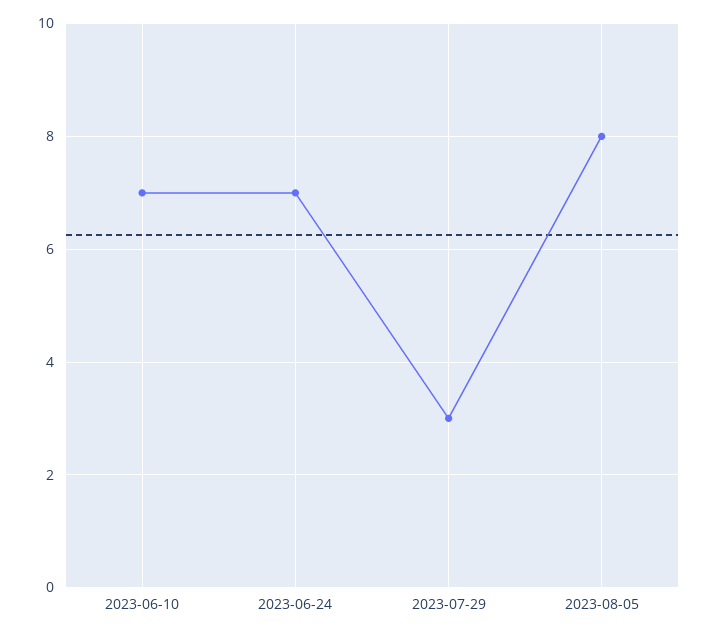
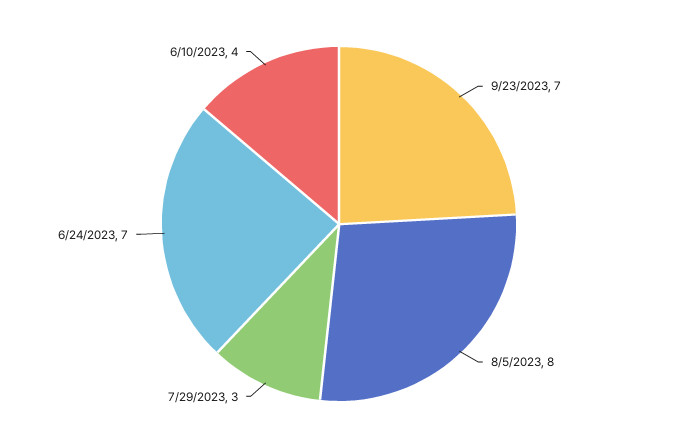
2023-06-10: 7 -> 4
9/23/2023: none -> 7

